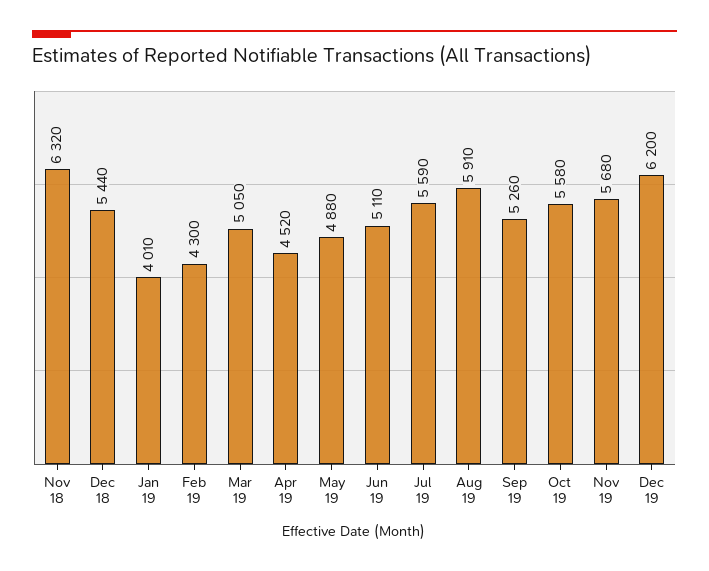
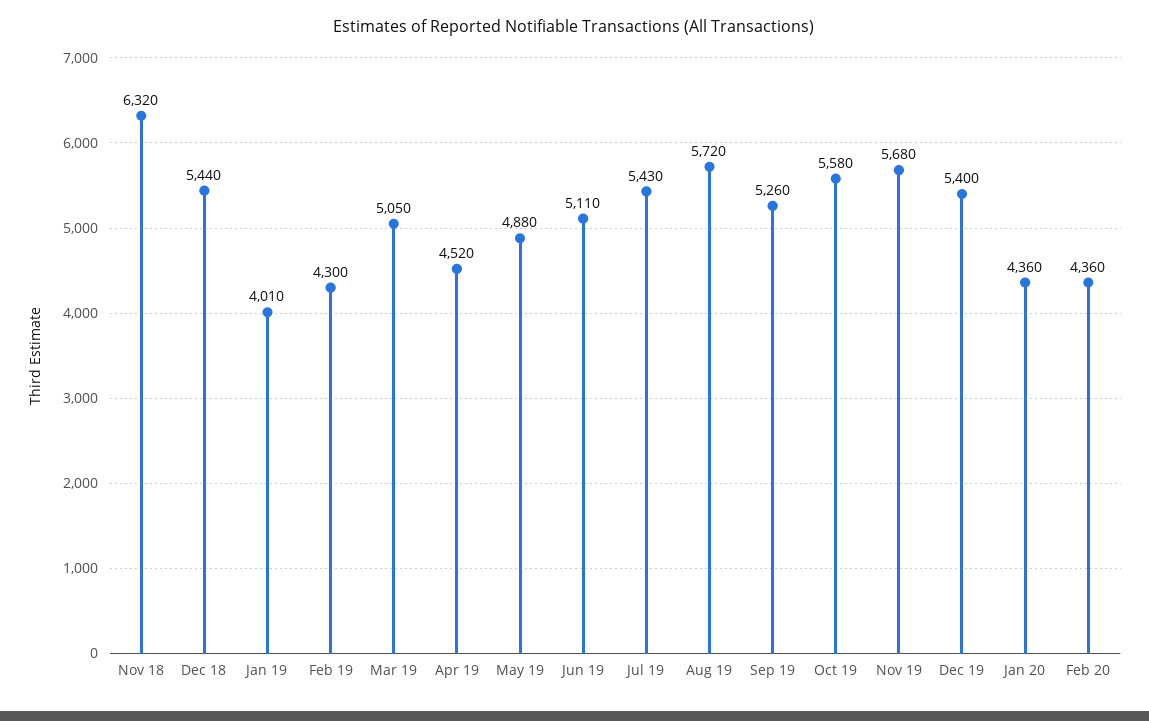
Jul 19: 5590 -> 5430
Aug 19: 5910 -> 5720
Dec 19: 6200 -> 5400
Jan 20: none -> 4360
Feb 20: none -> 4360

